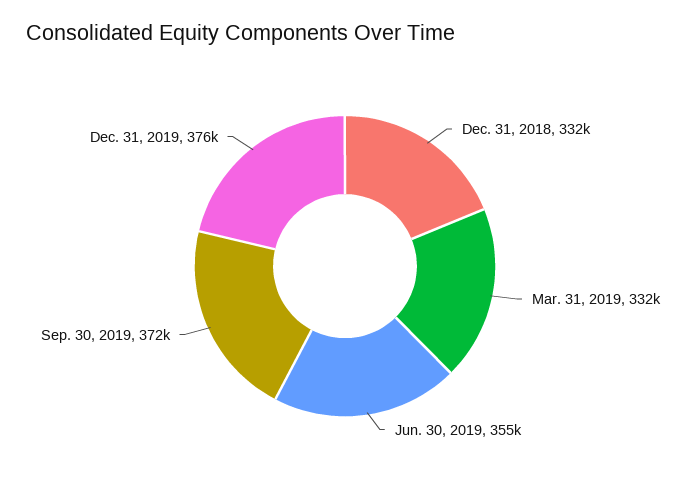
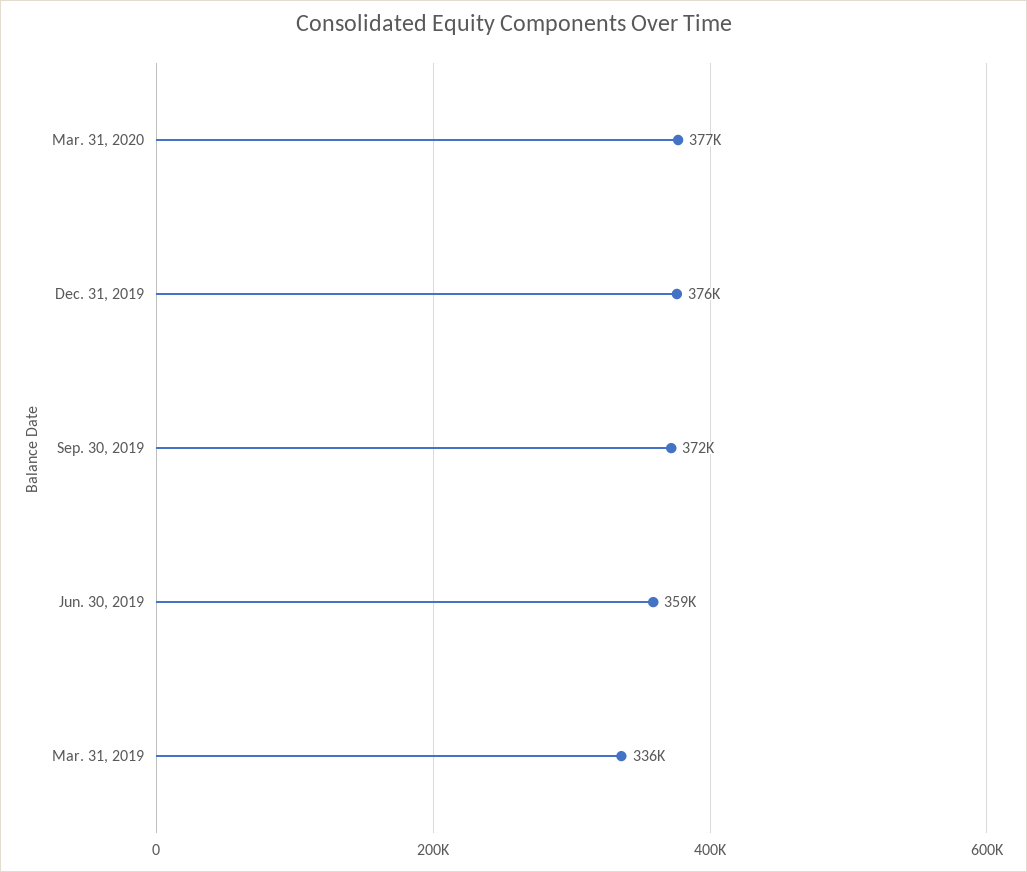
Dec. 31, 2018: 332000 -> none
Mar. 31, 2019: 332000 -> 336000
Jun. 30, 2019: 355000 -> 359000
Mar. 31, 2020: none -> 377000

